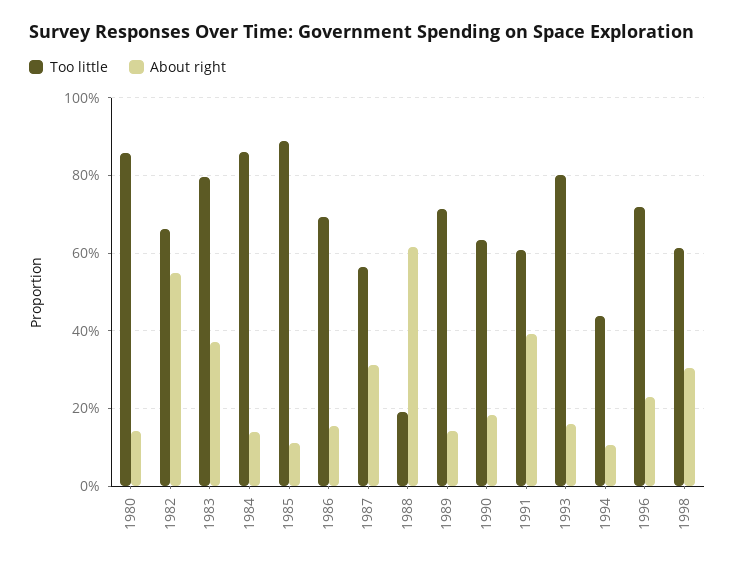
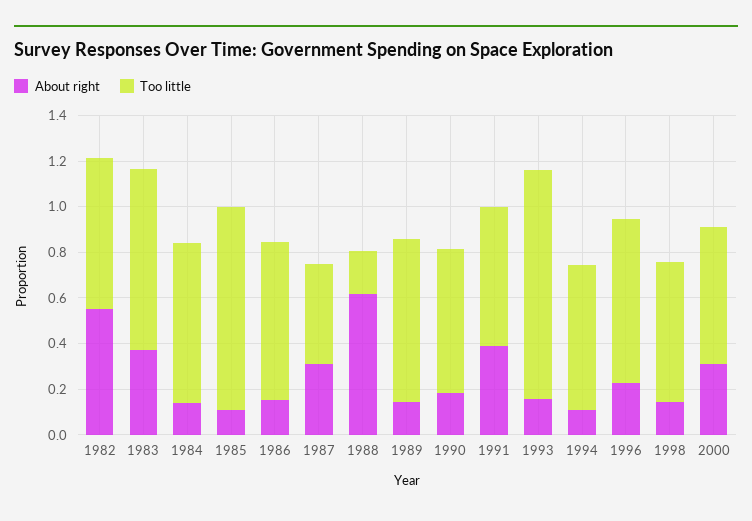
Too little, 1980: 0.86 -> none
About right, 1980: 0.14 -> none
Too little, 1984: 0.86 -> 0.7
Too little, 1987: 0.56 -> 0.45
Too little, 1993: 0.8 -> 1
Too little, 1994: 0.44 -> 0.65
About right, 1998: 0.3 -> 0.15
About right, 2000: none -> 0.3
Too little, 2000: none -> 0.6

